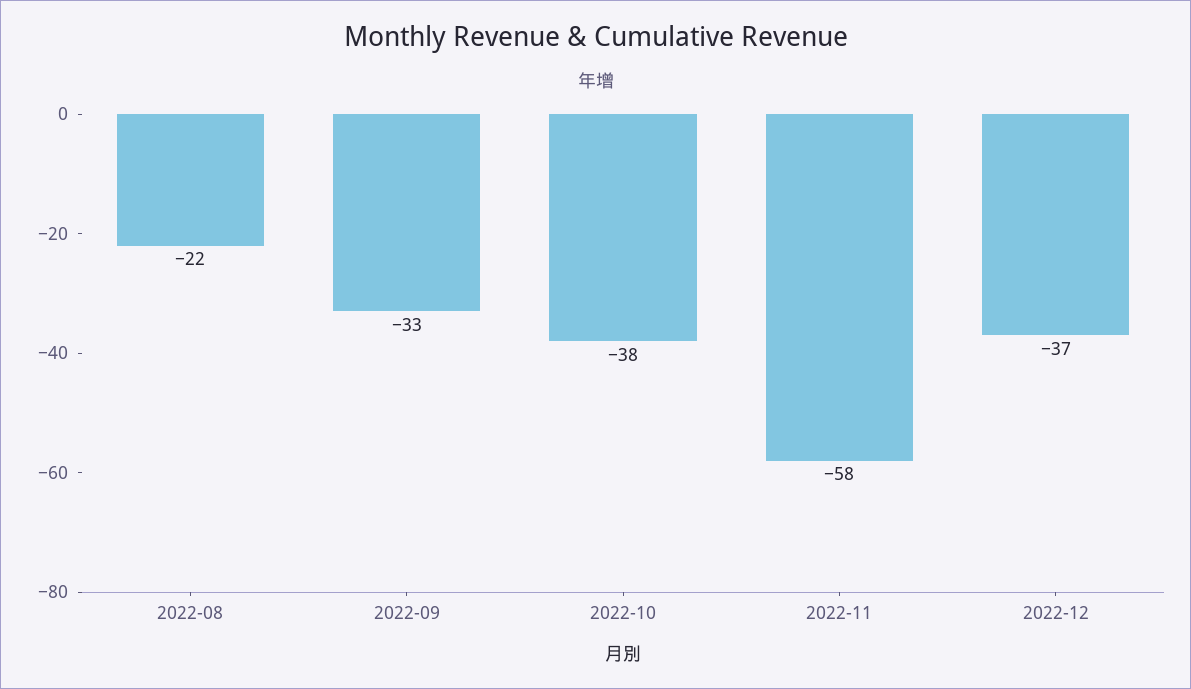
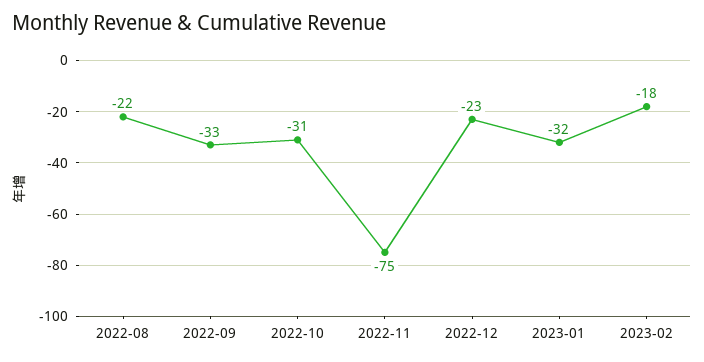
2022-10: -38 -> -31
2022-11: -58 -> -75
2022-12: -37 -> -23
2023-01: none -> -32
2023-02: none -> -18

